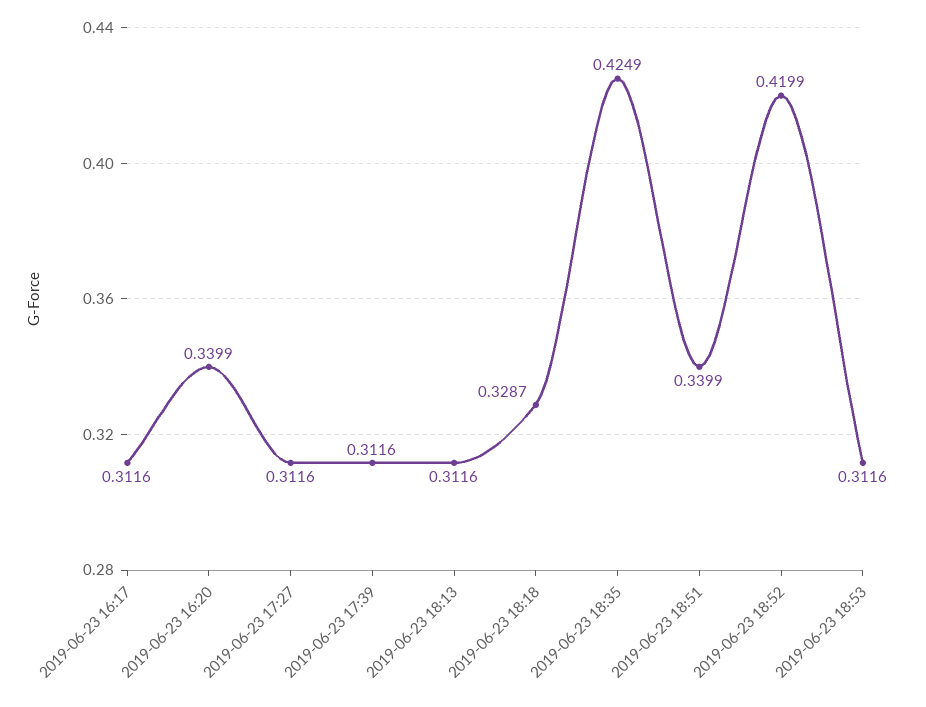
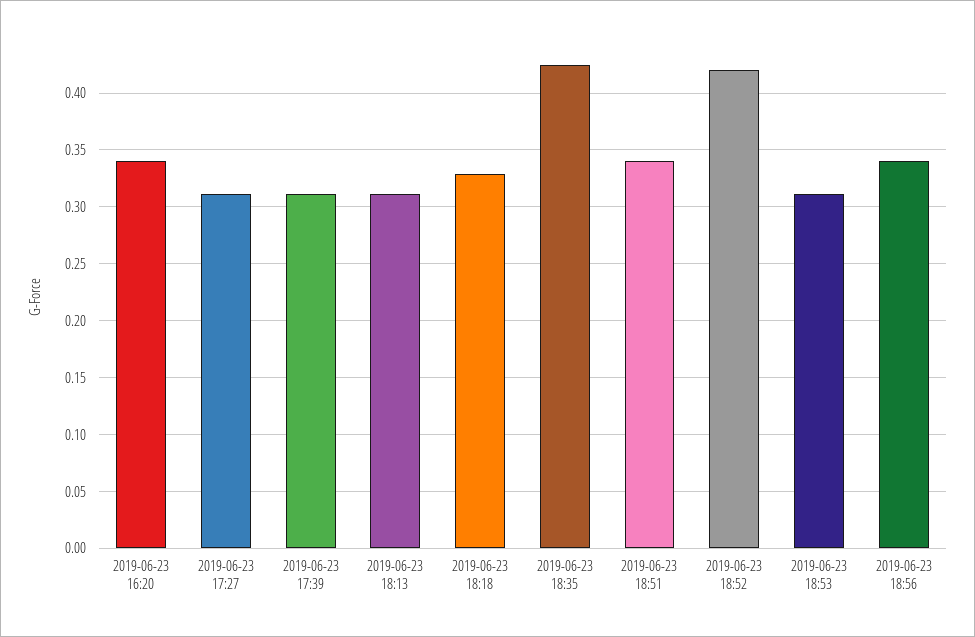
2019-06-23 16:17: 0.3116 -> none
2019-06-23 18:56: none -> 0.34

